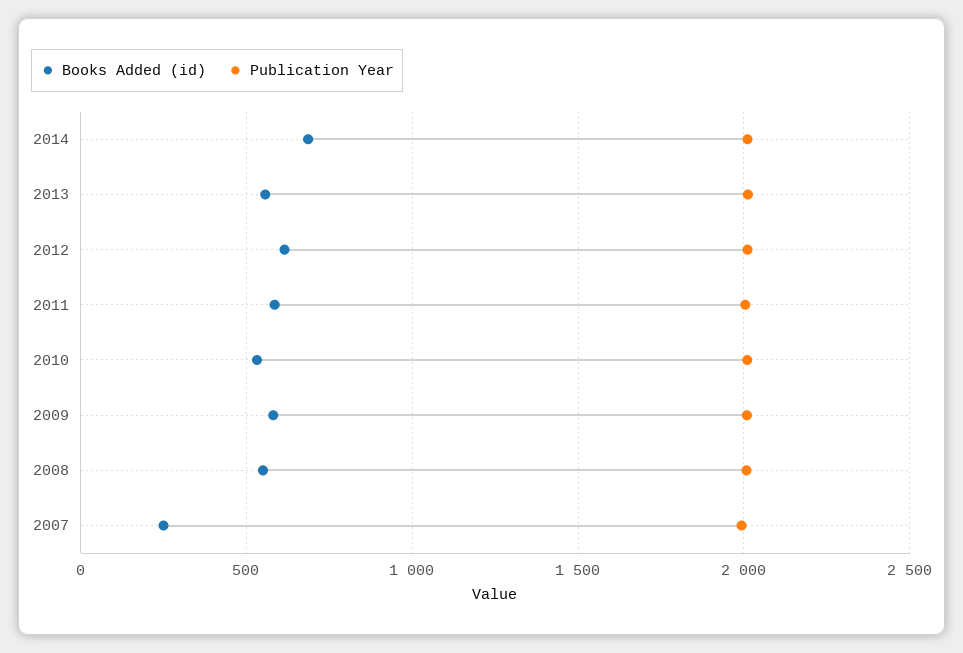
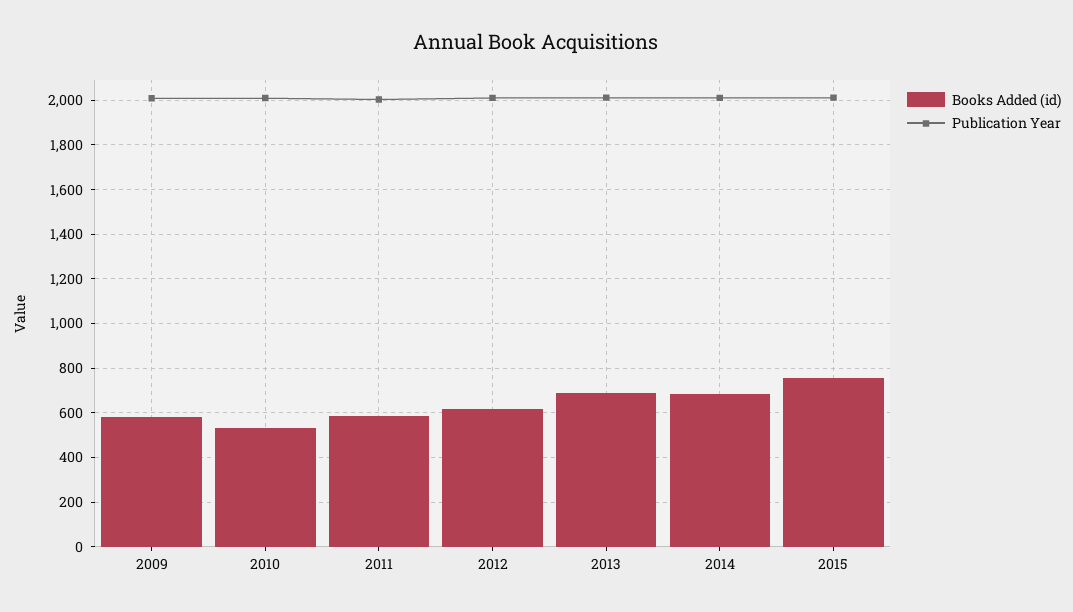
Books Added (id), 2013: 550 -> 700
Books Added (id), 2008: 550 -> none
Publication Year, 2008: 2000 -> none
Books Added (id), 2007: 250 -> none
Publication Year, 2007: 2000 -> none
Books Added (id), 2015: none -> 750
Publication Year, 2015: none -> 2000

